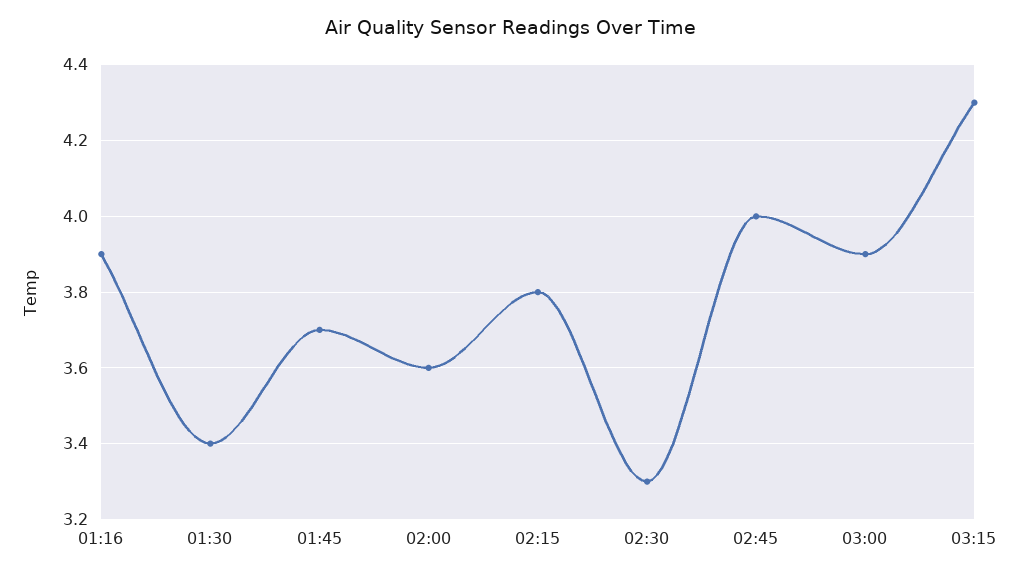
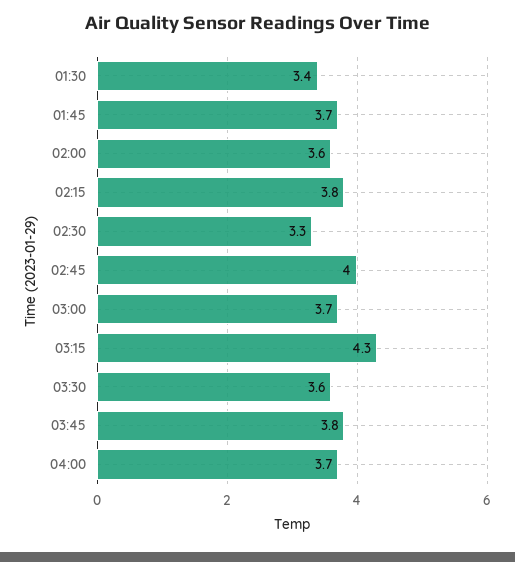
01:16: 3.9 -> none
03:00: 3.9 -> 3.7
03:30: none -> 3.6
03:45: none -> 3.8
04:00: none -> 3.7

